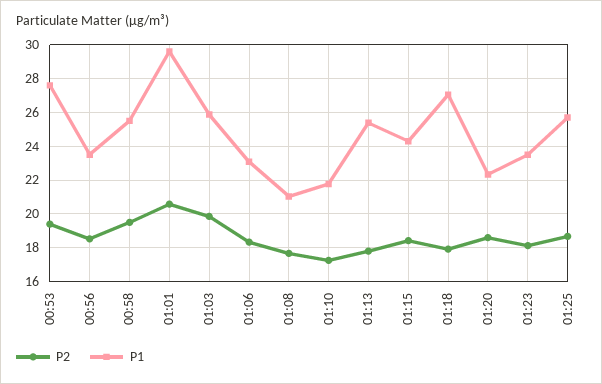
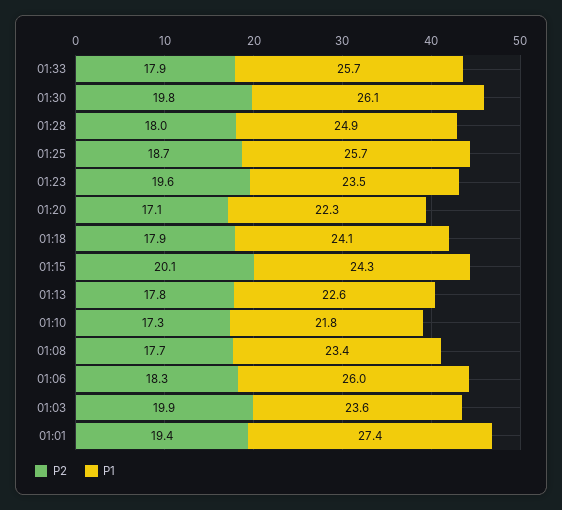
P2, 00:53: 19.5 -> none
P1, 00:53: 27.5 -> none
P2, 00:56: 18.5 -> none
P1, 00:56: 23.5 -> none
P2, 00:58: 19.5 -> none
P1, 00:58: 25.5 -> none
P2, 01:01: 20.5 -> 19.4
P1, 01:01: 29.5 -> 27.4
P1, 01:03: 26 -> 23.6
P1, 01:06: 23 -> 26
P1, 01:08: 21 -> 23.4
P1, 01:13: 25.5 -> 22.6
P2, 01:15: 18.5 -> 20.1
P1, 01:18: 27 -> 24.1
P2, 01:20: 18.5 -> 17.1
P2, 01:23: 18 -> 19.6
P2, 01:33: none -> 17.9
P1, 01:33: none -> 25.7
P2, 01:30: none -> 19.8
P1, 01:30: none -> 26.1
P2, 01:28: none -> 18
P1, 01:28: none -> 24.9

